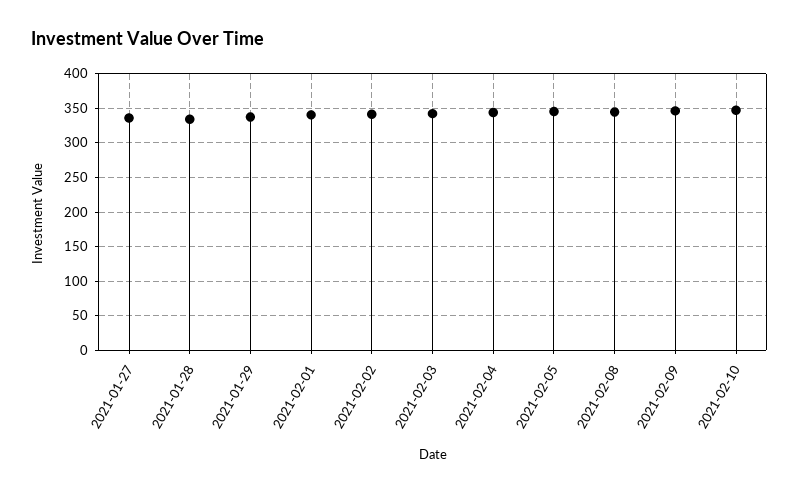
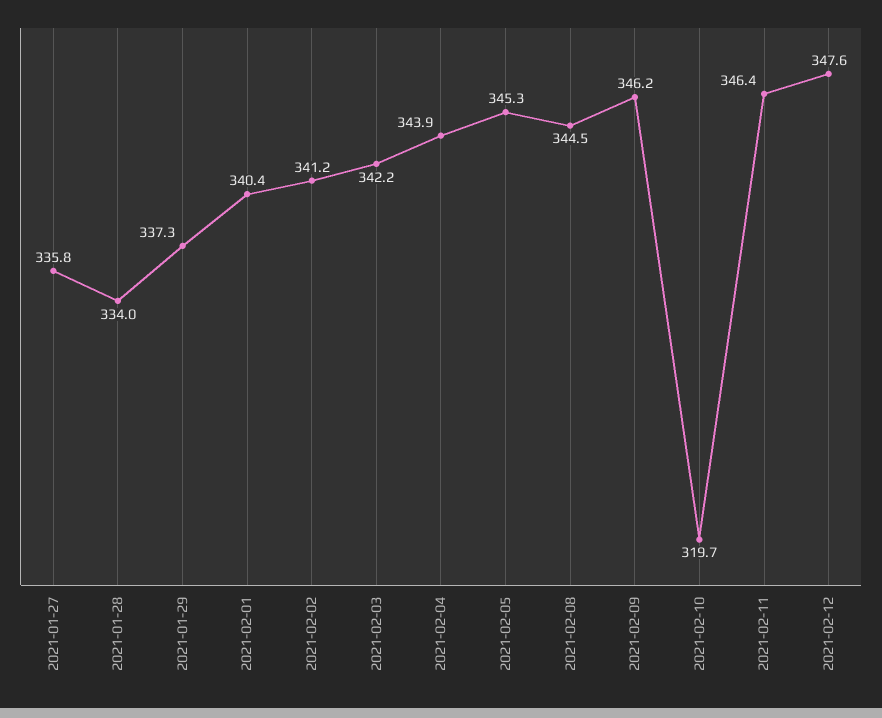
2021-02-10: 350 -> 319.7
2021-02-11: none -> 346.4
2021-02-12: none -> 347.6

